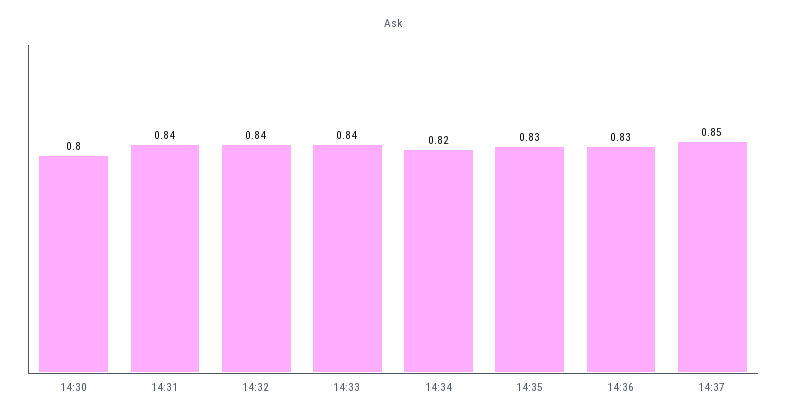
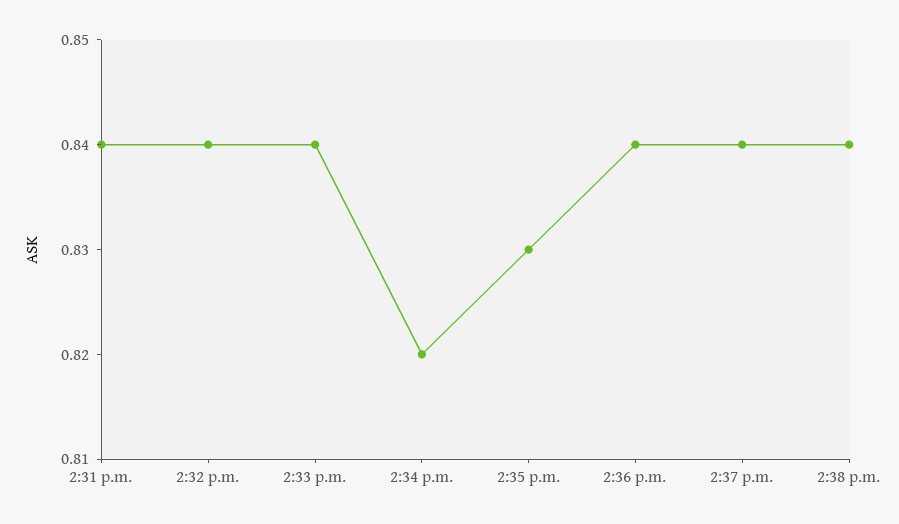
14:30: 0.8 -> none
14:36: 0.83 -> 0.84
14:37: 0.85 -> 0.84
2:38 p.m.: none -> 0.84

